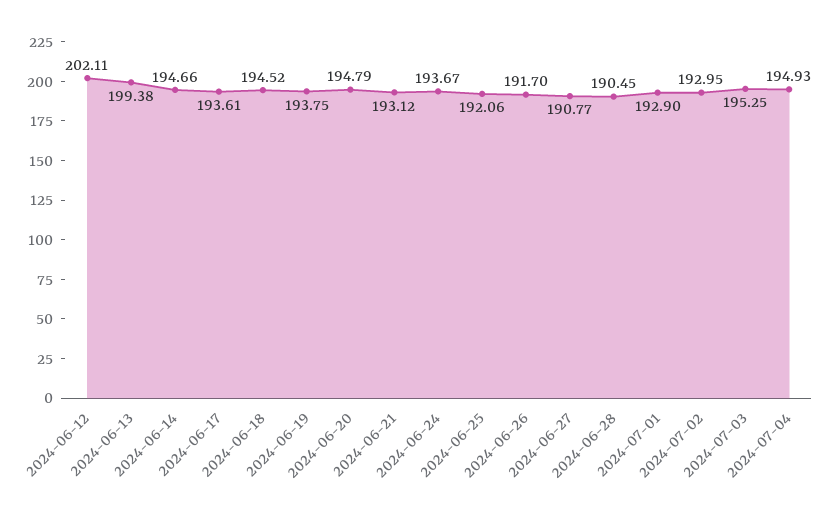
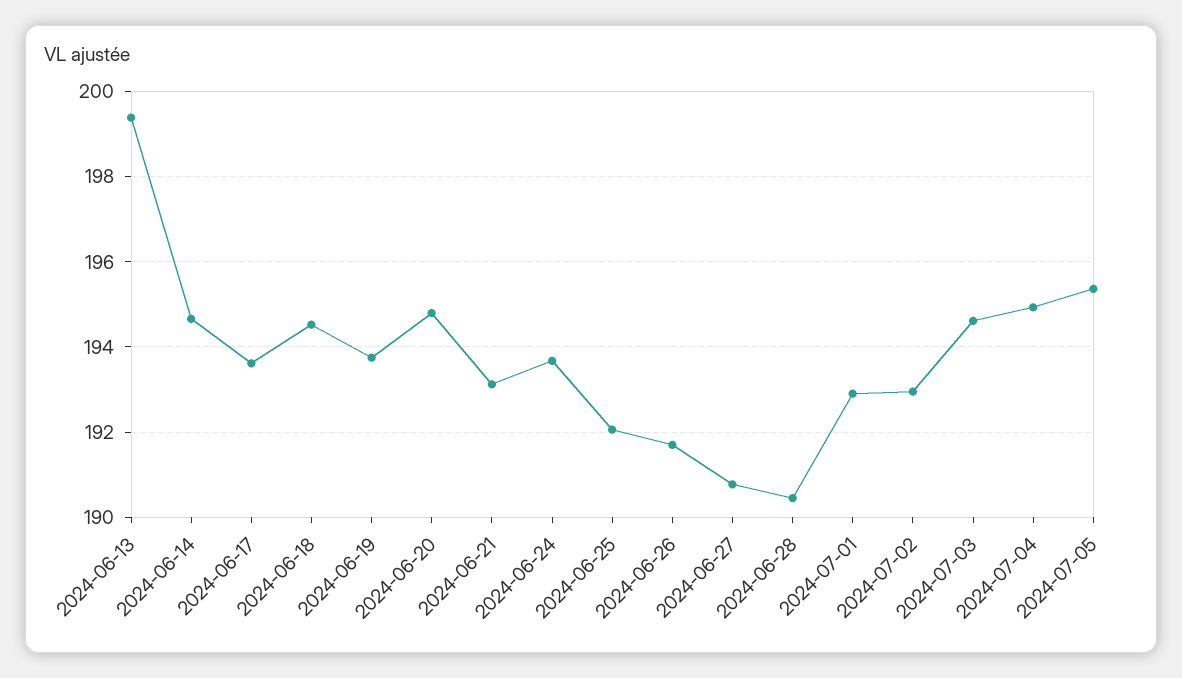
2024-06-12: 202.11 -> none
2024-07-03: 195.25 -> 194.6
2024-07-05: none -> 195.4

